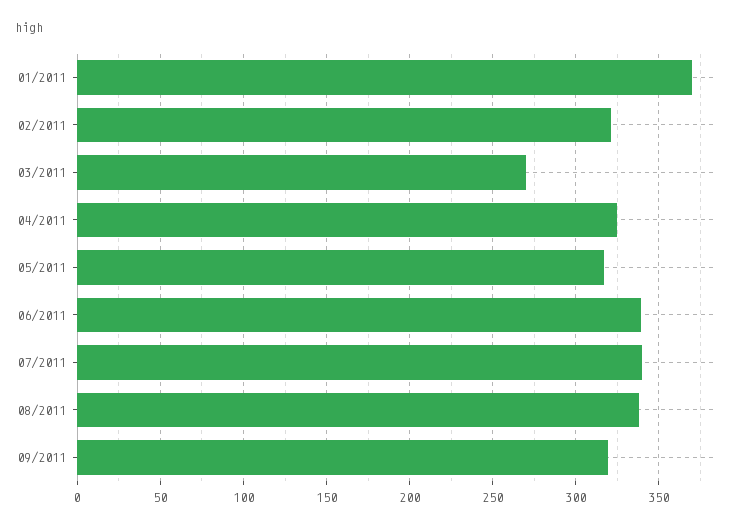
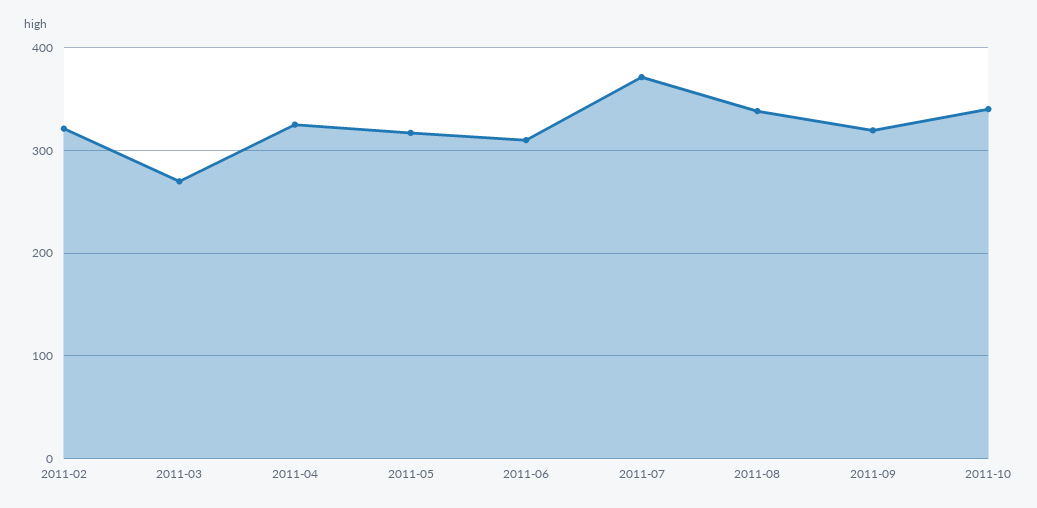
01/2011: 370 -> none
06/2011: 340 -> 310
07/2011: 340 -> 370
2011-10: none -> 340

